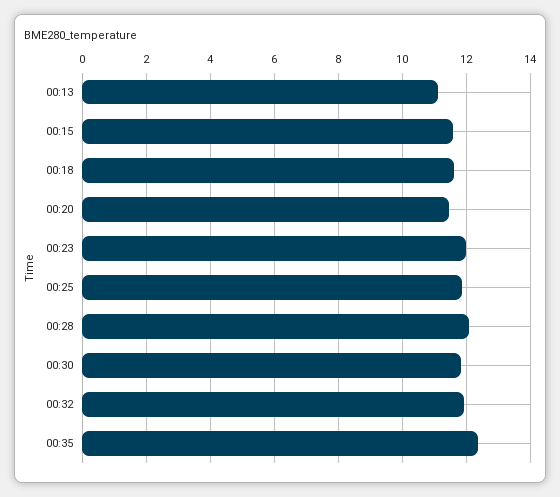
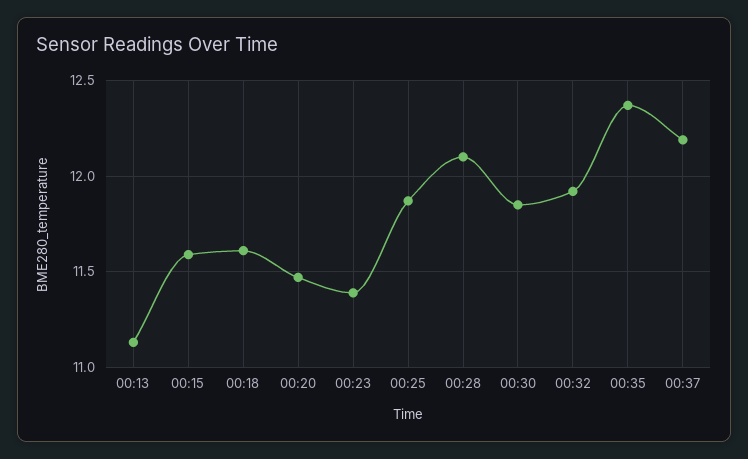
00:23: 12 -> 11.4
00:37: none -> 12.2

